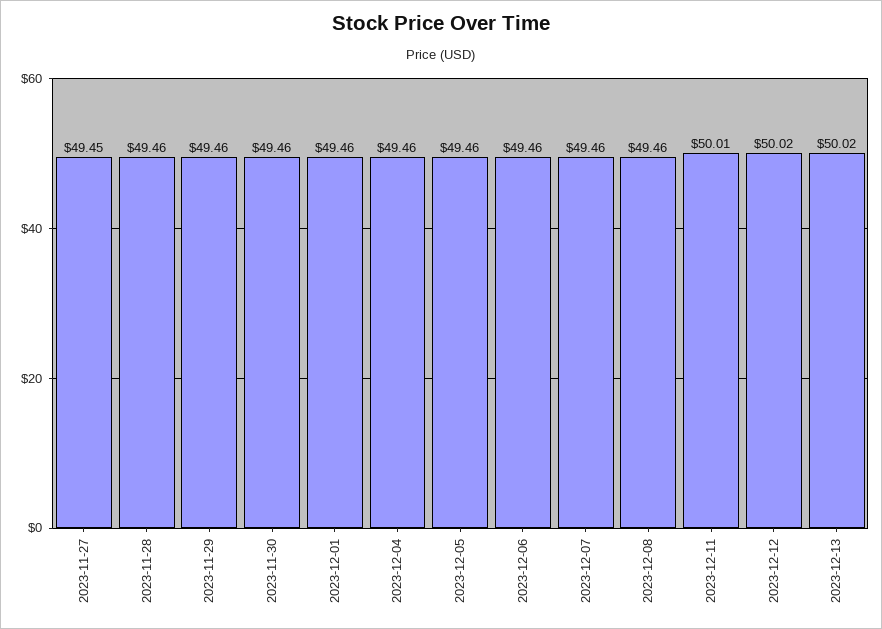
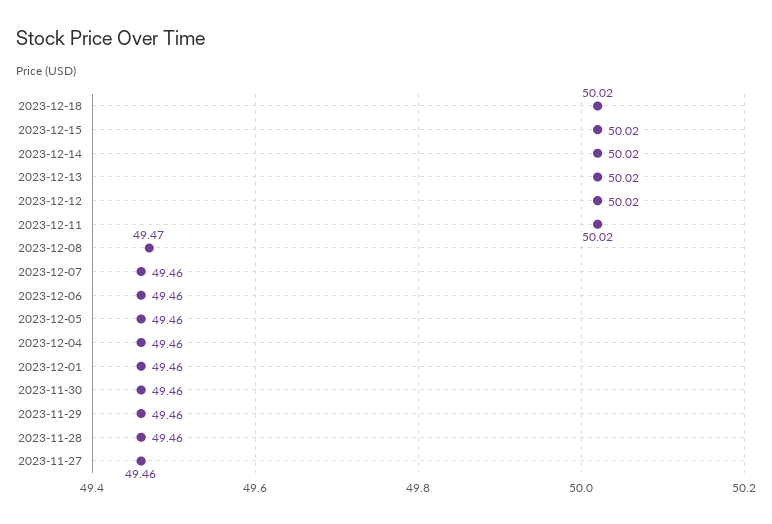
2023-11-27: 49.45 -> 49.46
2023-12-08: 49.46 -> 49.47
2023-12-11: 50.01 -> 50.02
2023-12-18: none -> 50.02
2023-12-15: none -> 50.02
2023-12-14: none -> 50.02

